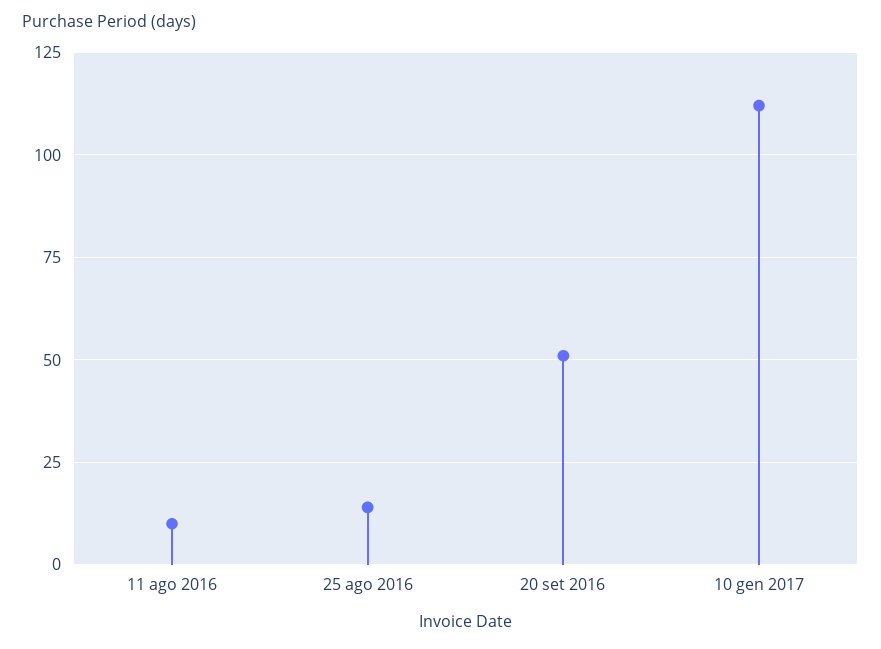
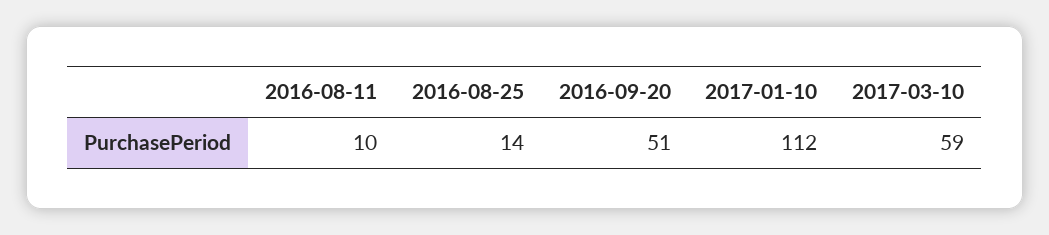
2017-03-10: none -> 59

